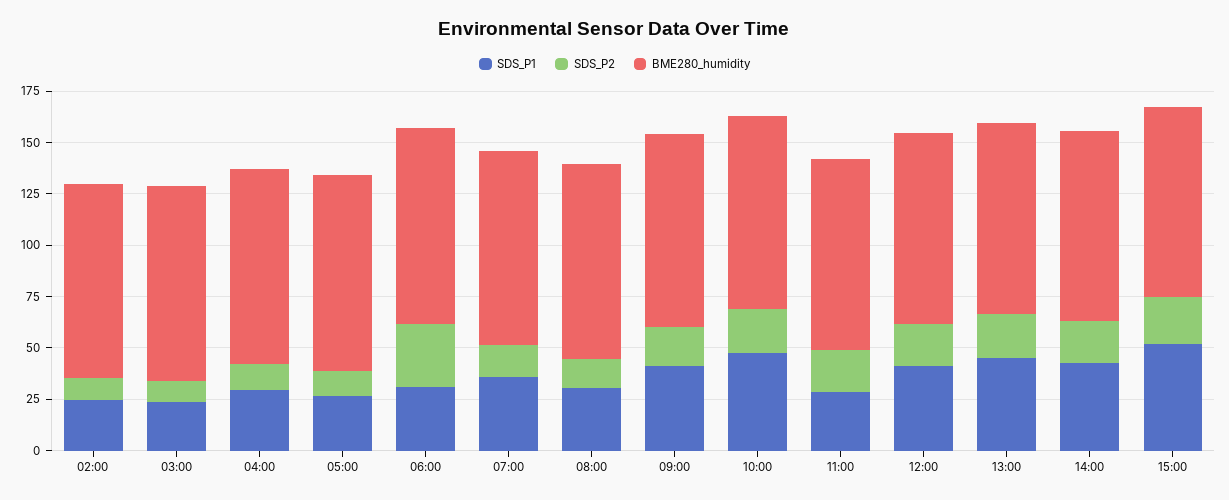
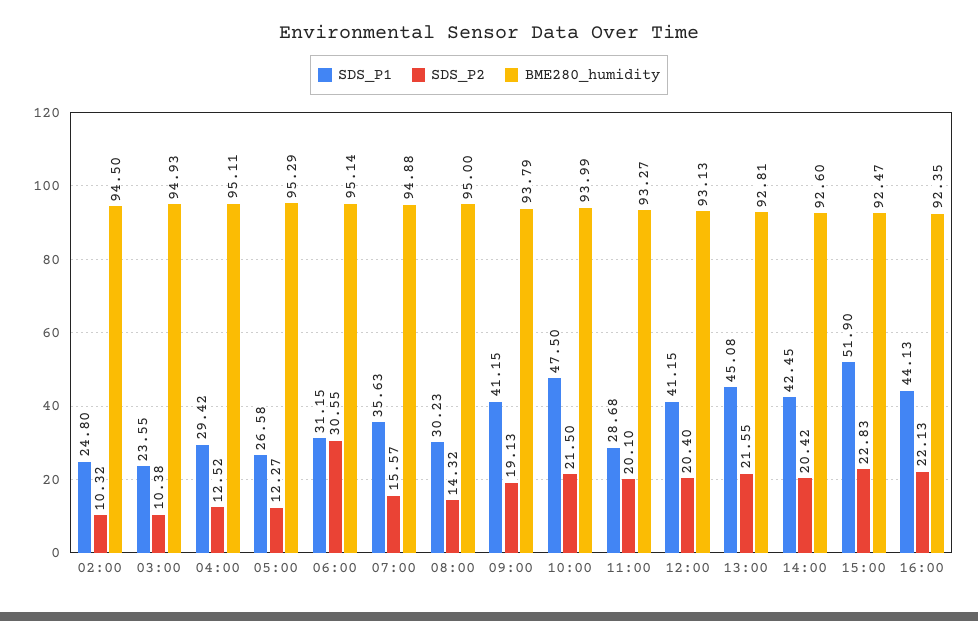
SDS_P1, 16:00: none -> 44.13
SDS_P2, 16:00: none -> 22.13
BME280_humidity, 16:00: none -> 92.35

